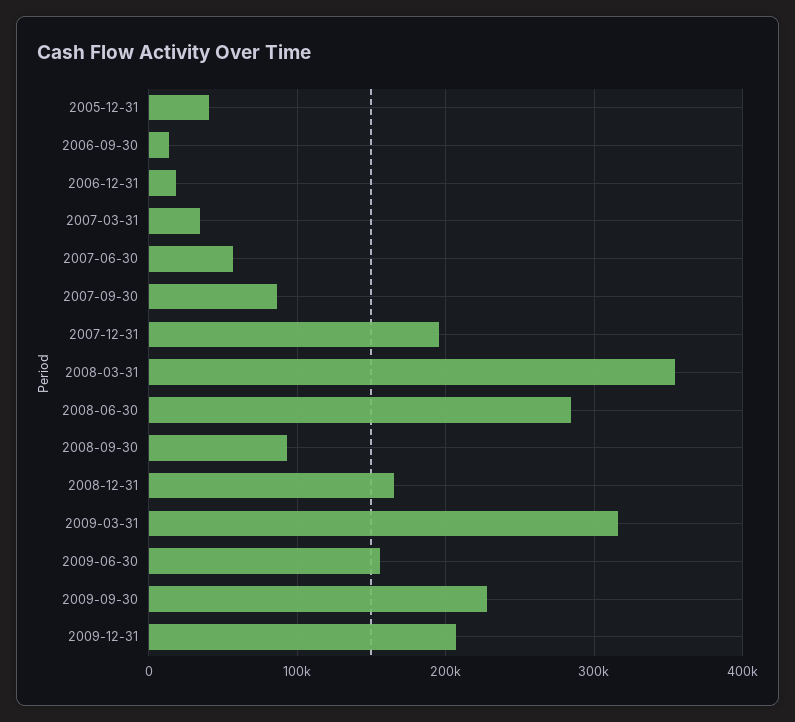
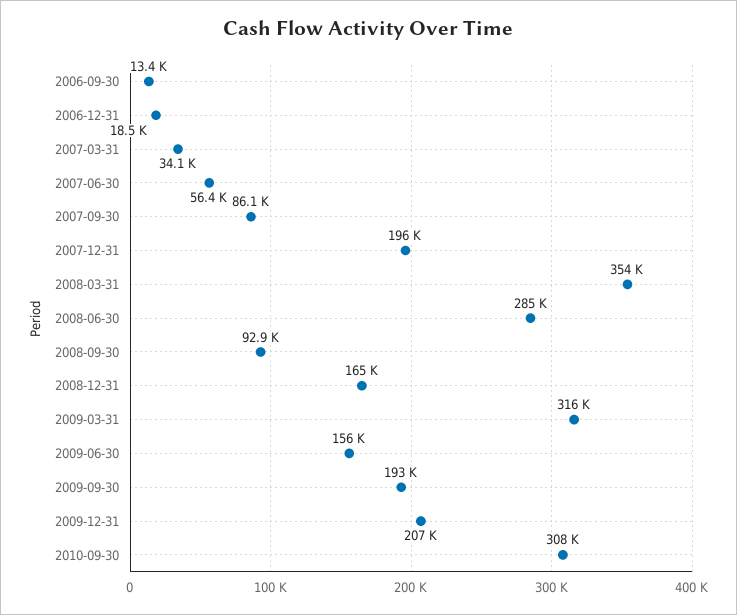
2005-12-31: 40000 -> none
2009-09-30: 230000 -> 193000
2010-09-30: none -> 308000

